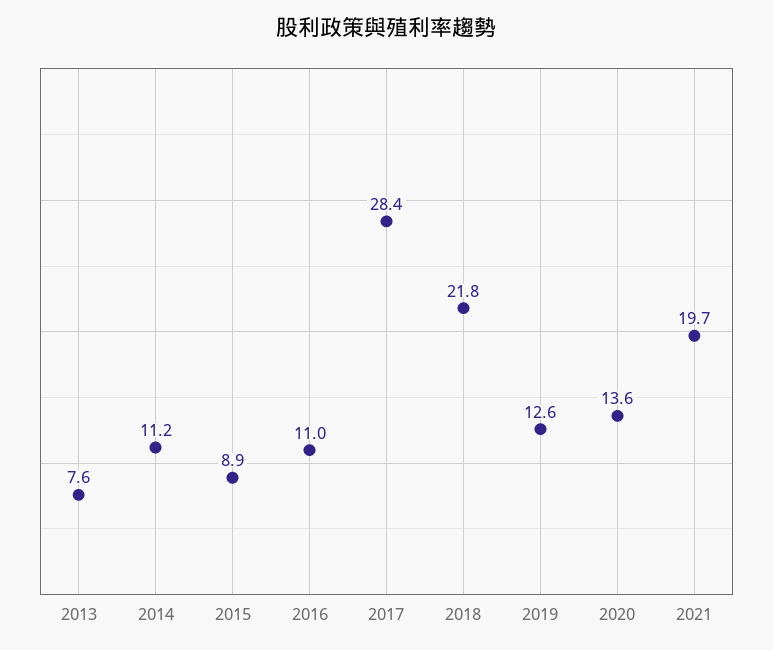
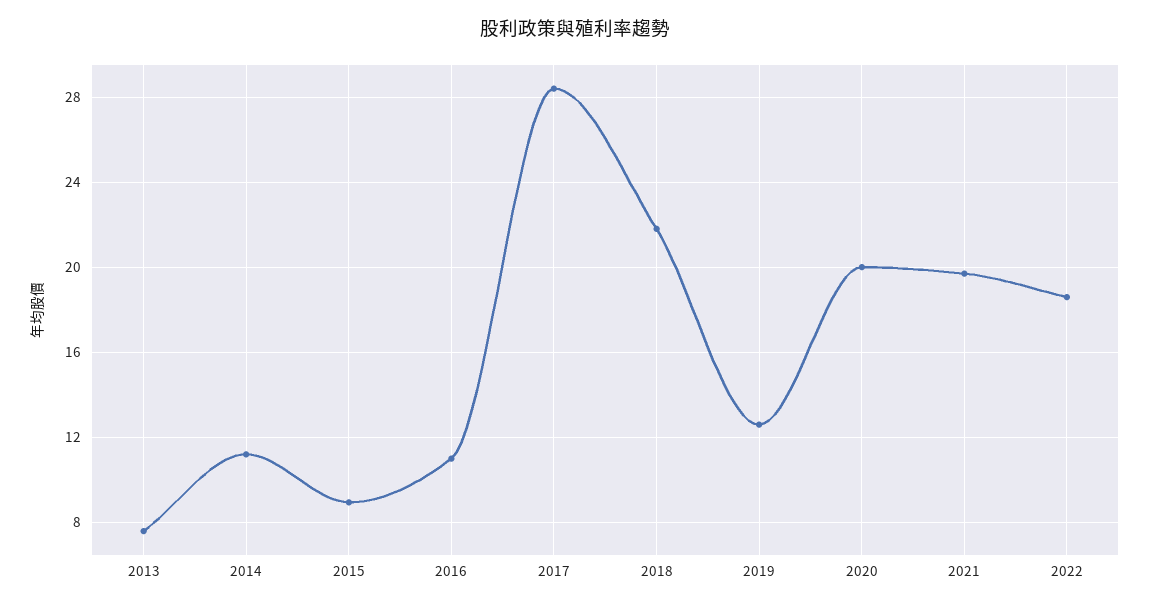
2020: 13.6 -> 20
2022: none -> 18.5

